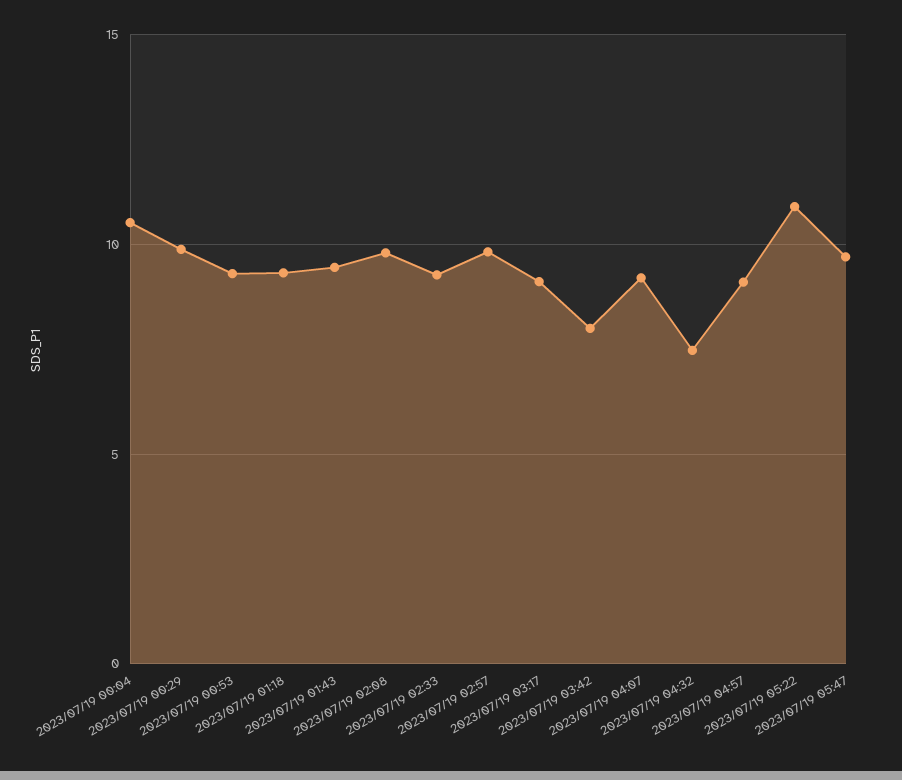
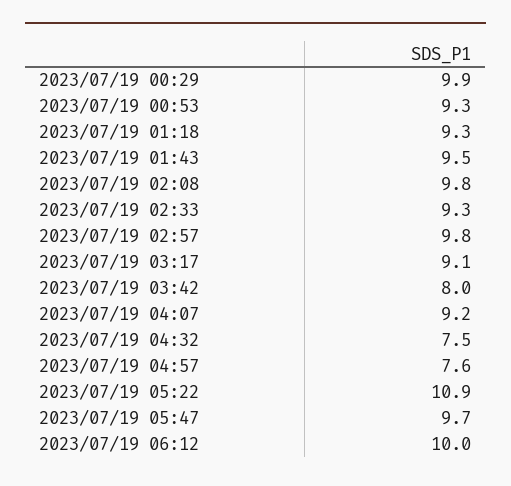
2023/07/19 00:04: 10.5 -> none
2023/07/19 04:57: 9 -> 7.6
2023/07/19 06:12: none -> 10

